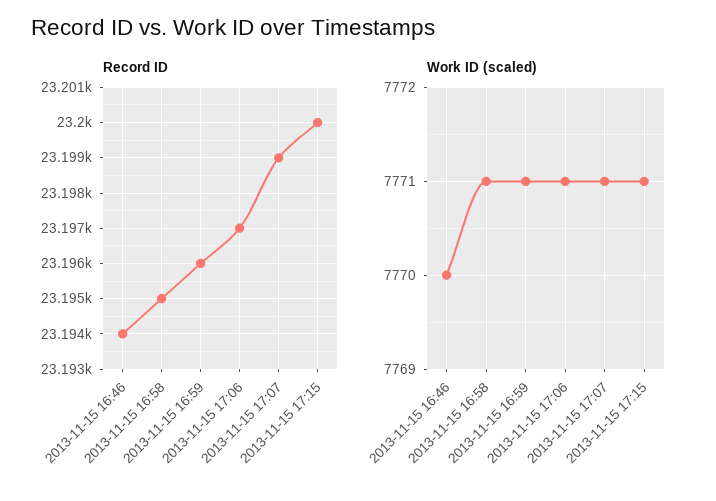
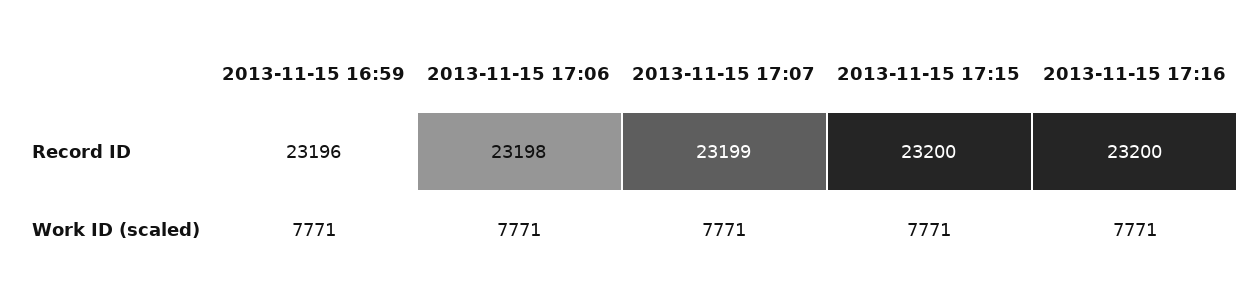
Record ID, 2013-11-15 16:46: 23194 -> none
Record ID, 2013-11-15 16:58: 23195 -> none
Record ID, 2013-11-15 17:06: 23197 -> 23198
Work ID (scaled), 2013-11-15 16:46: 7770 -> none
Work ID (scaled), 2013-11-15 16:58: 7771 -> none
Record ID, 2013-11-15 17:16: none -> 23200
Work ID (scaled), 2013-11-15 17:16: none -> 7771

